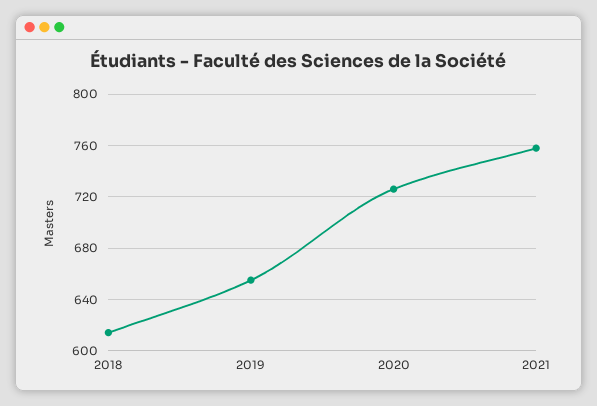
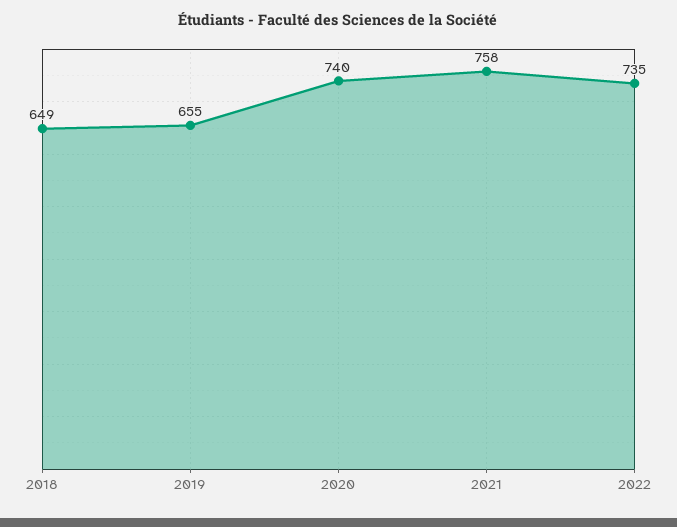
2018: 615 -> 649
2020: 725 -> 740
2022: none -> 735

